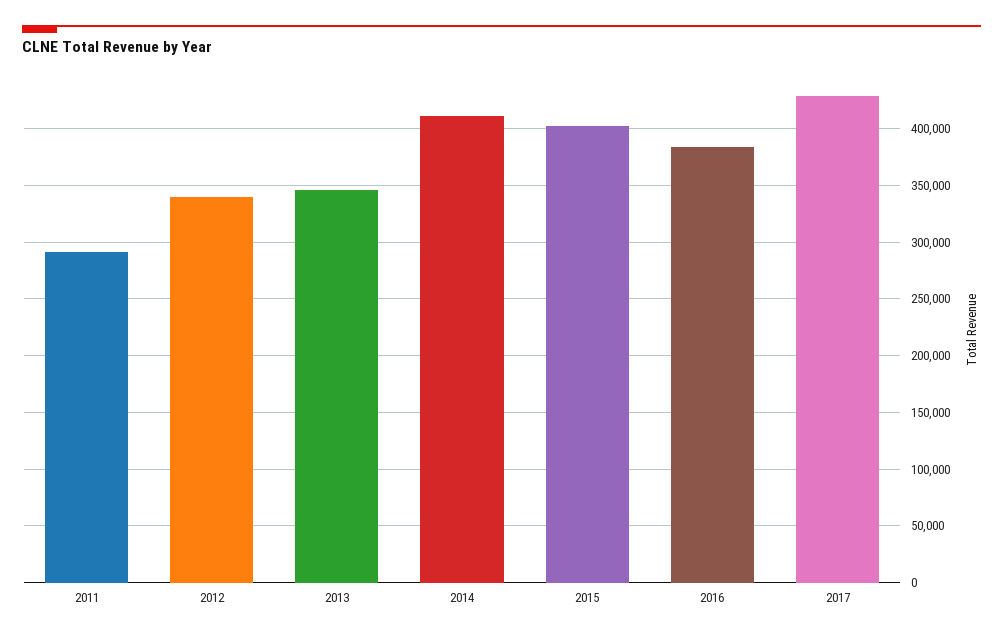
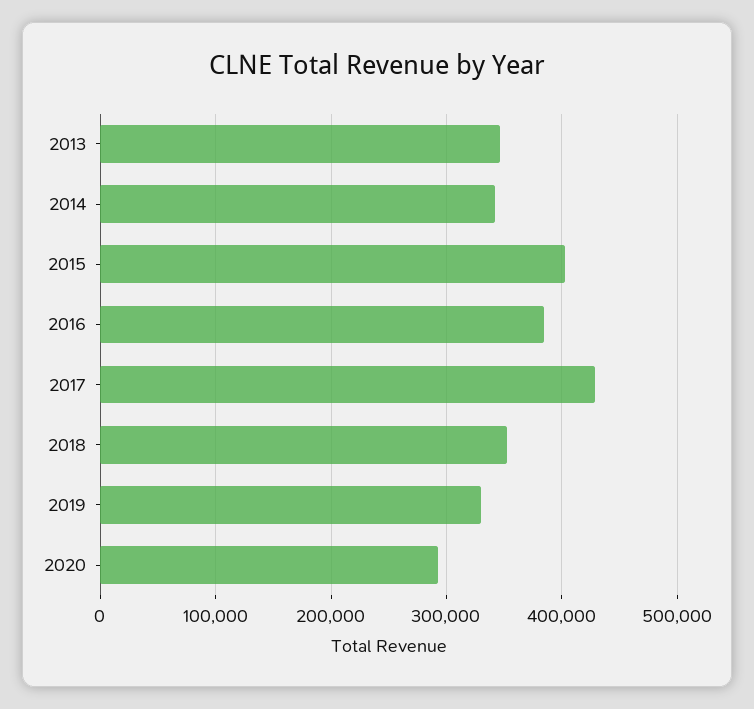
2011: 290000 -> none
2012: 340000 -> none
2014: 410000 -> 340000
2018: none -> 350000
2019: none -> 330000
2020: none -> 290000

